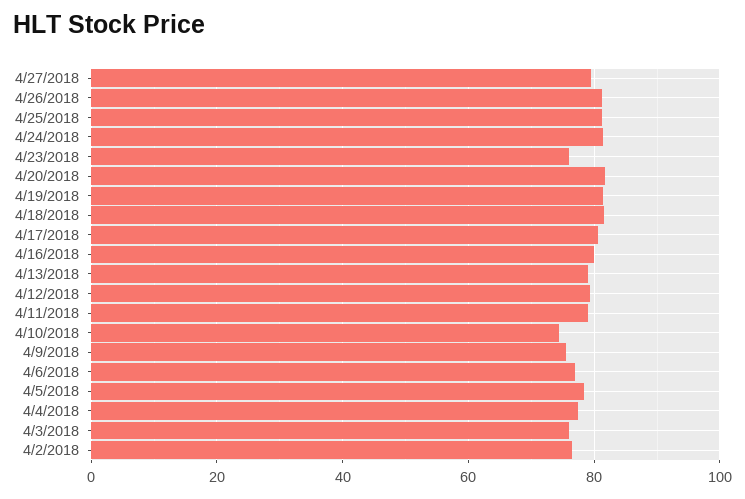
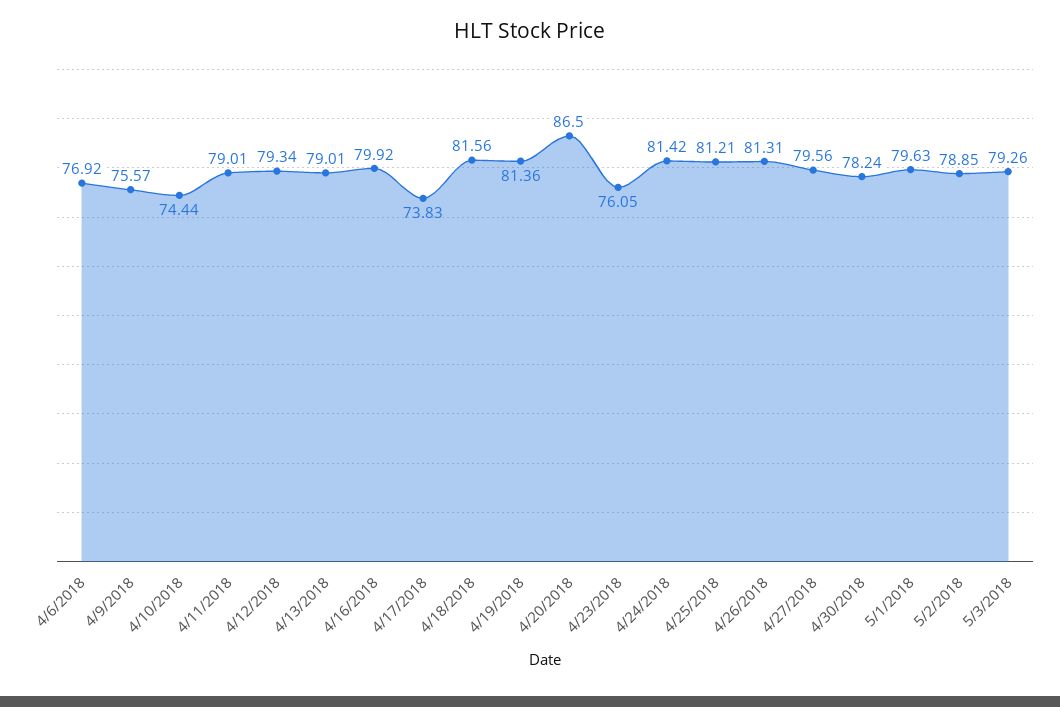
4/20/2018: 82 -> 86.5
4/17/2018: 80 -> 73.83
4/5/2018: 78 -> none
4/4/2018: 78 -> none
4/3/2018: 76 -> none
4/2/2018: 76 -> none
4/30/2018: none -> 78.24
5/1/2018: none -> 79.63
5/2/2018: none -> 78.85
5/3/2018: none -> 79.26

